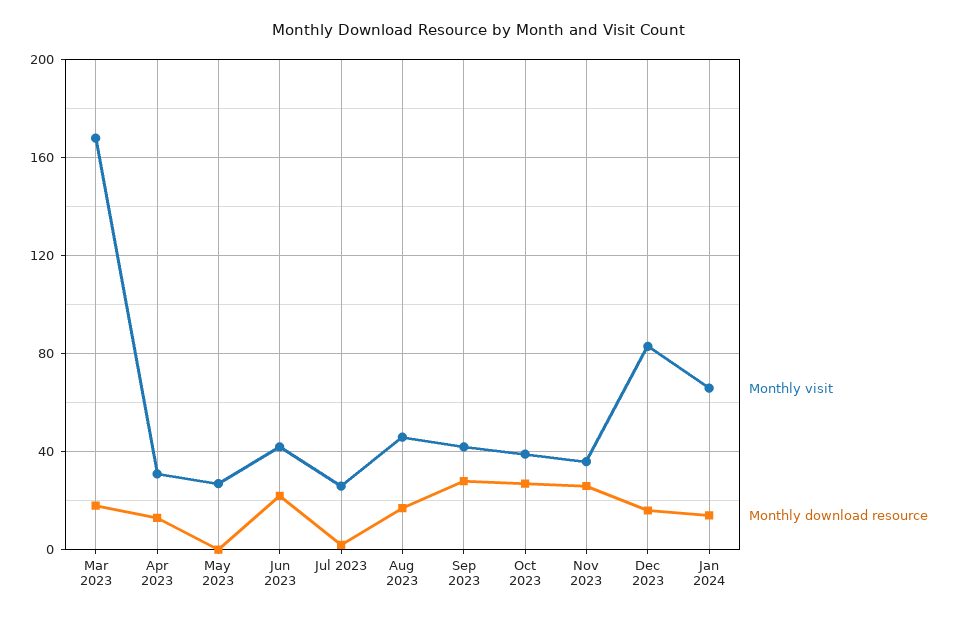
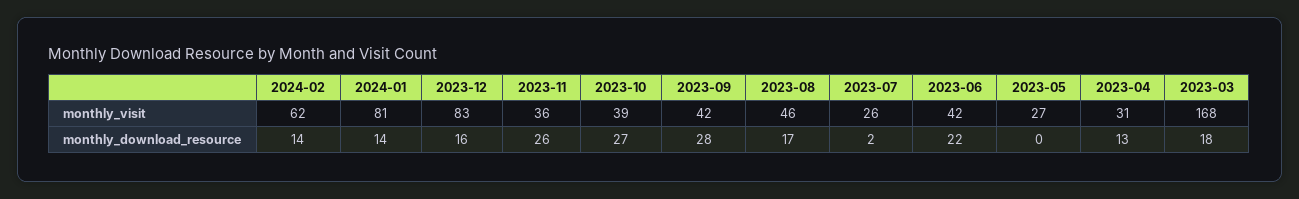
Monthly visit, Jan 2024: 65 -> 81
Monthly visit, 2024-02: none -> 62
Monthly download resource, 2024-02: none -> 14

